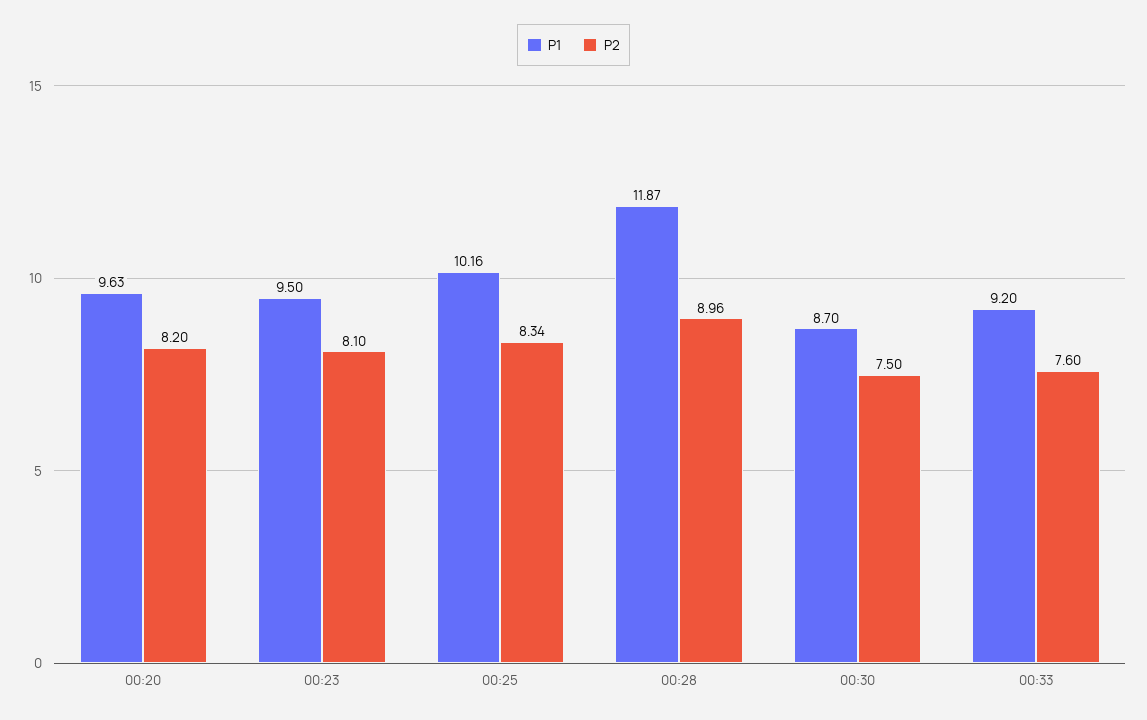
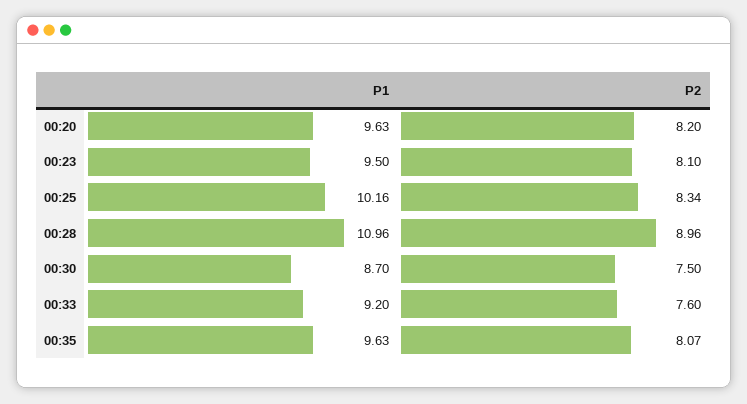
P1, 00:28: 11.87 -> 10.96
P1, 00:35: none -> 9.63
P2, 00:35: none -> 8.07

